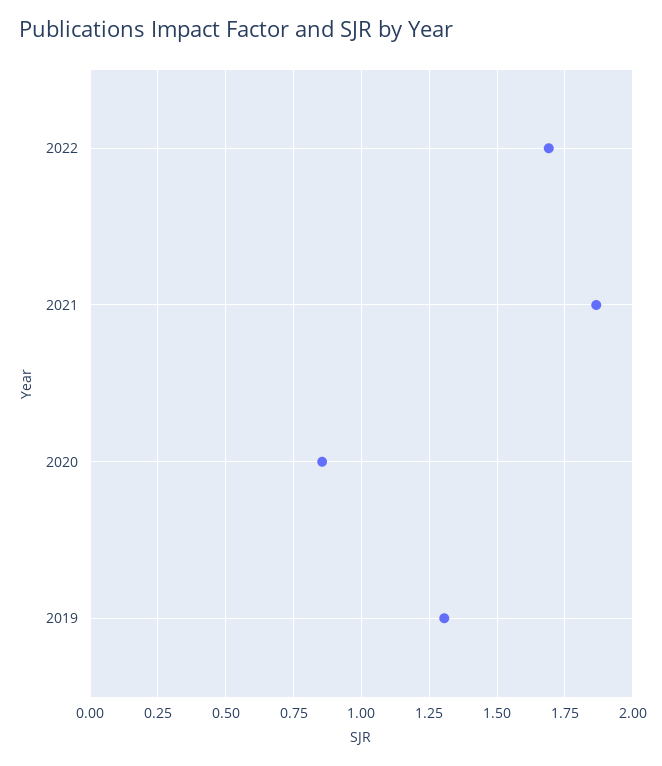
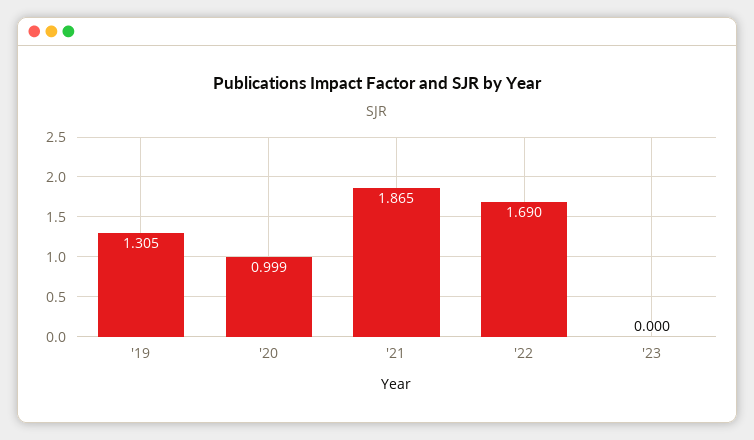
2020: 0.85 -> 0.999
'23: none -> 0

